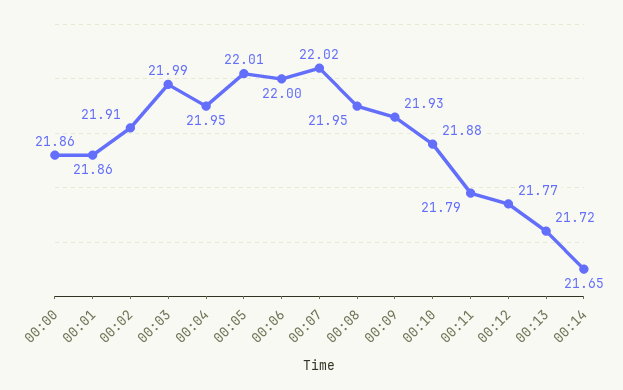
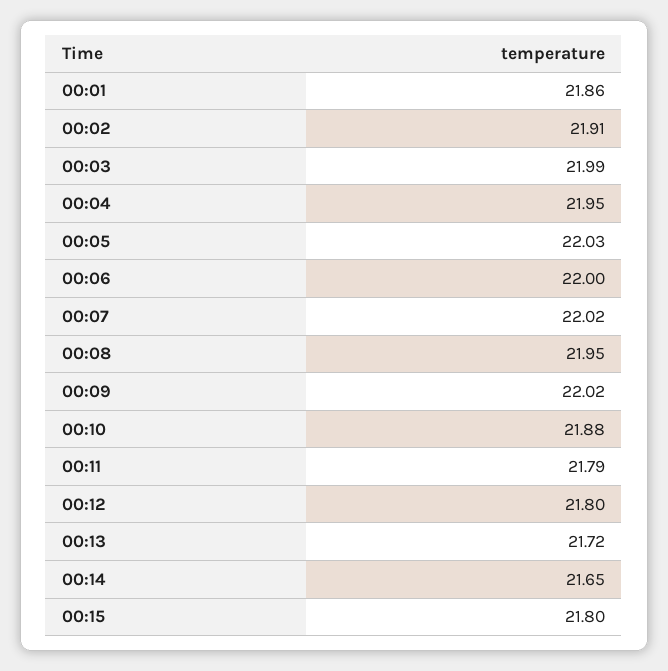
00:00: 21.86 -> none
00:05: 22.01 -> 22.03
00:09: 21.93 -> 22.02
00:12: 21.77 -> 21.8
00:15: none -> 21.8

